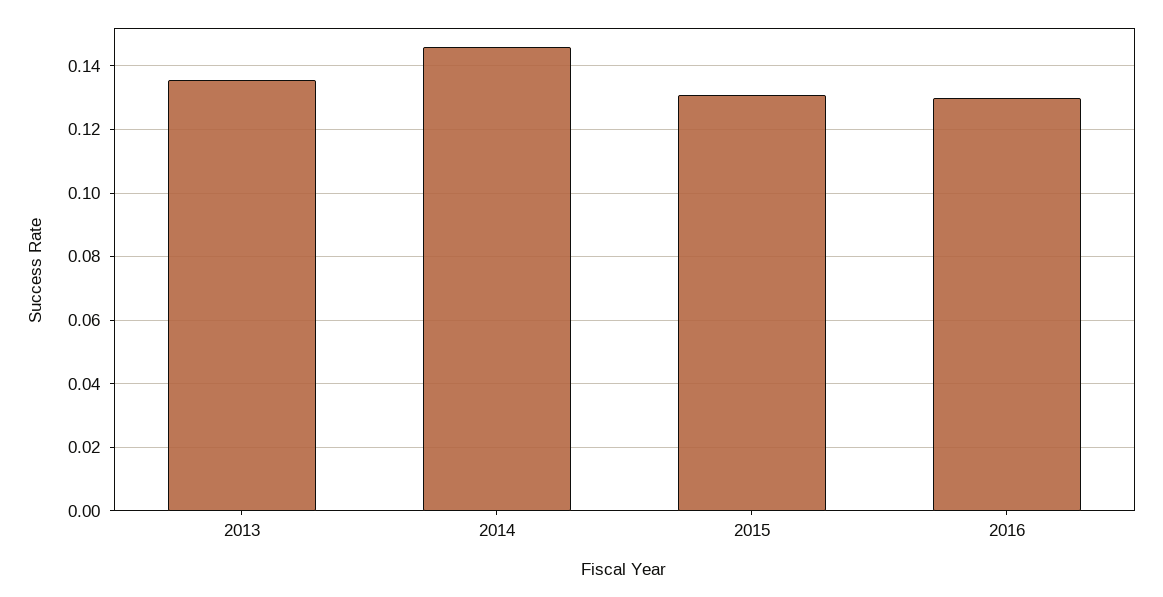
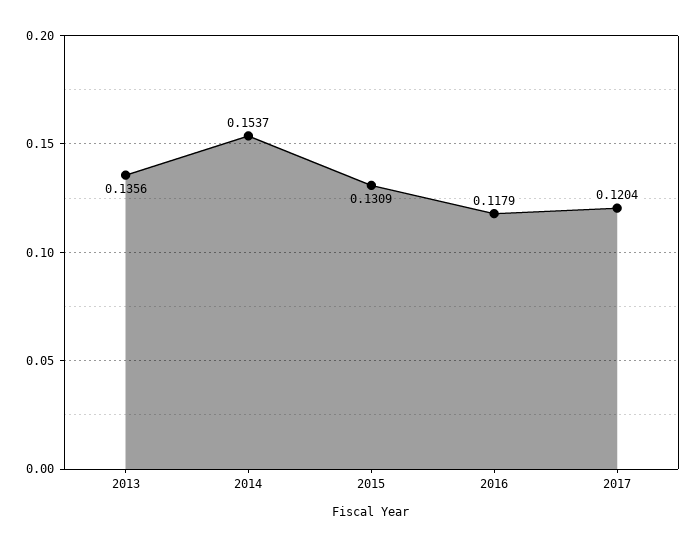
2014: 0.146 -> 0.1537
2016: 0.13 -> 0.1179
2017: none -> 0.1204

